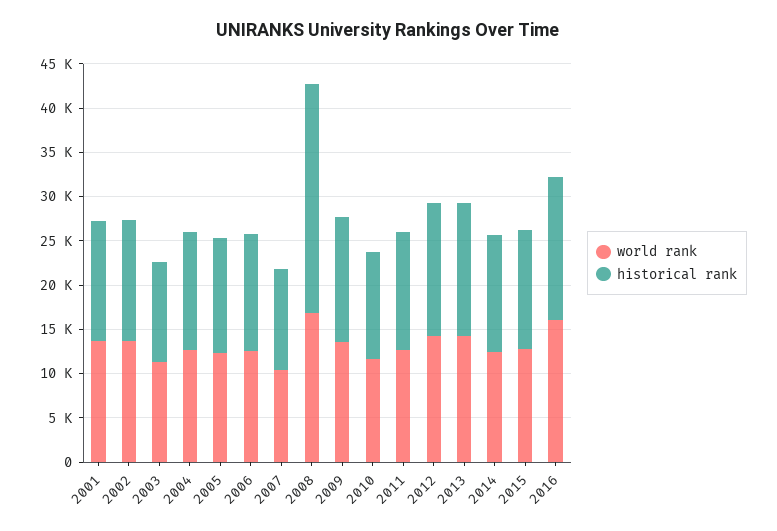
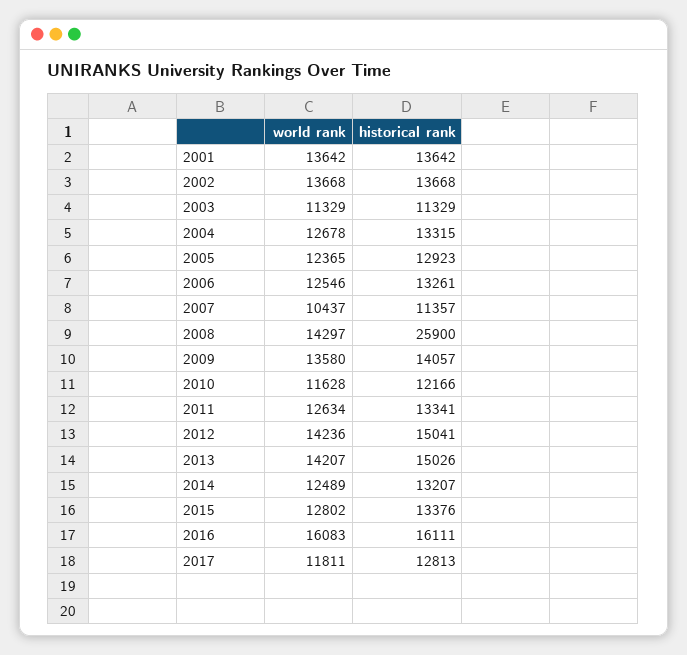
world rank, 2008: 17000 -> 14297
world rank, 2017: none -> 11811
historical rank, 2017: none -> 12813

